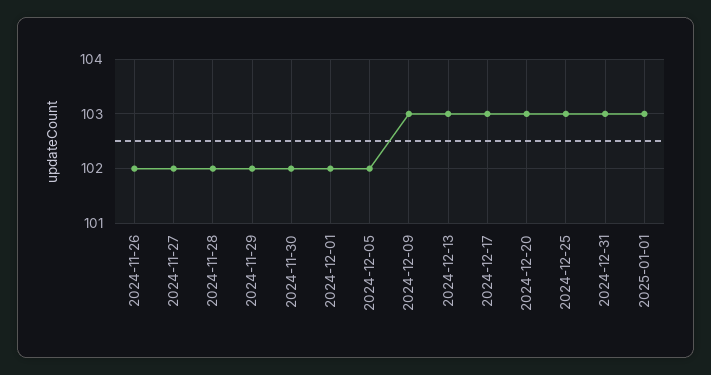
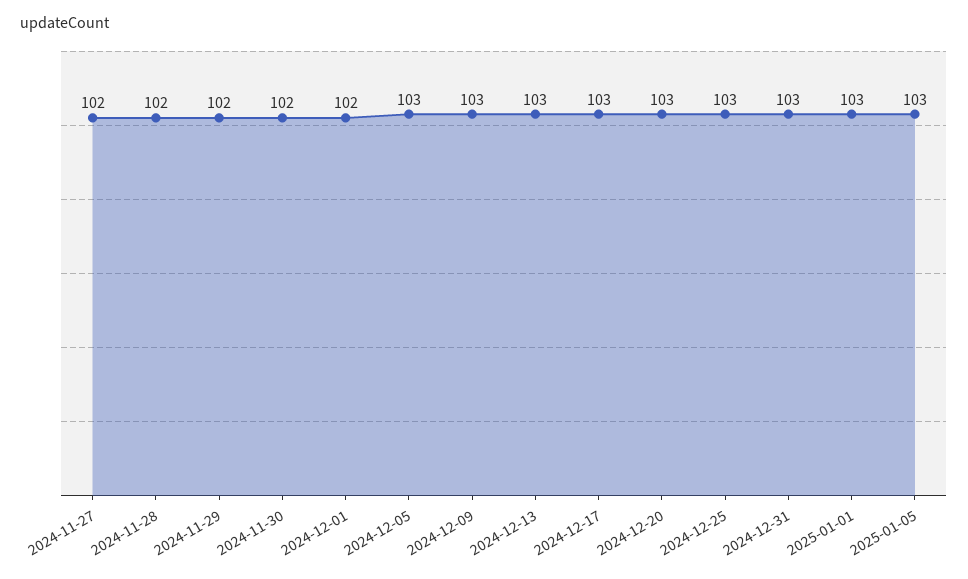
2024-11-26: 102 -> none
2024-12-05: 102 -> 103
2025-01-05: none -> 103

